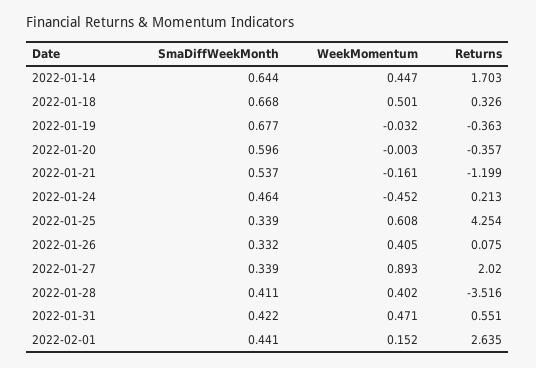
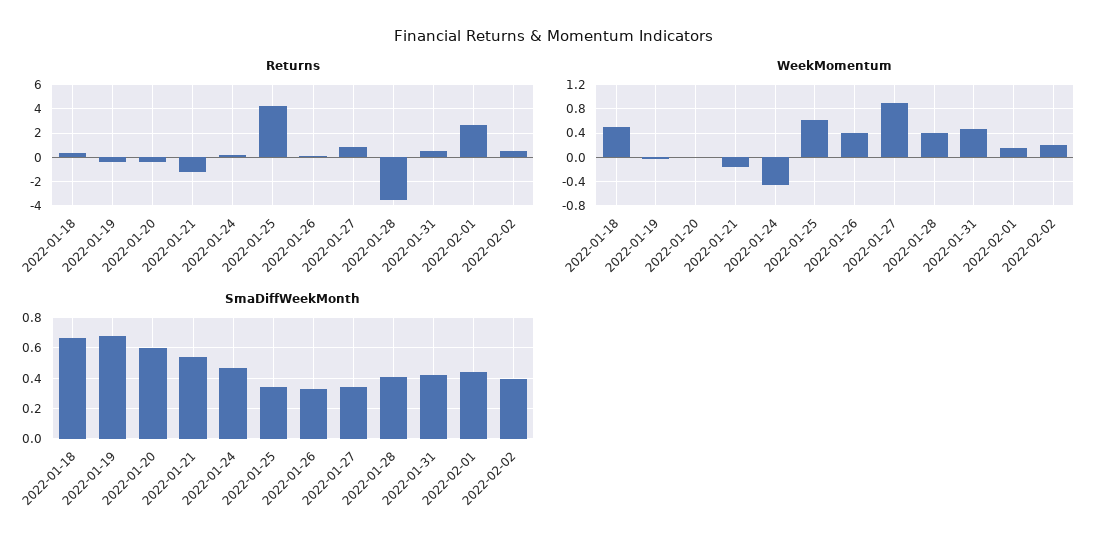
SmaDiffWeekMonth, 2022-01-14: 0.644 -> none
WeekMomentum, 2022-01-14: 0.447 -> none
Returns, 2022-01-14: 1.703 -> none
Returns, 2022-01-27: 2.02 -> 1
Returns, 2022-02-02: none -> 0.5
WeekMomentum, 2022-02-02: none -> 0.2
SmaDiffWeekMonth, 2022-02-02: none -> 0.4

